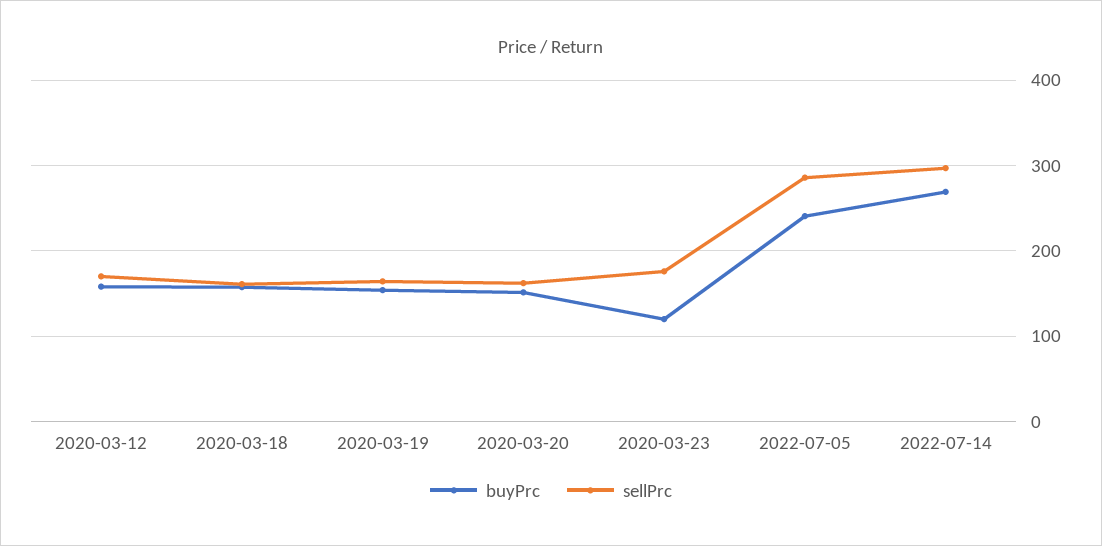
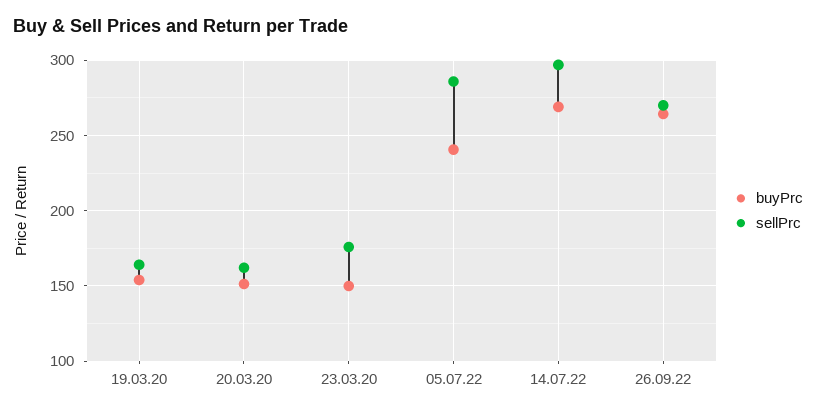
buyPrc, 2020-03-12: 160 -> none
sellPrc, 2020-03-12: 170 -> none
buyPrc, 2020-03-18: 160 -> none
sellPrc, 2020-03-18: 160 -> none
buyPrc, 2020-03-23: 120 -> 150
buyPrc, 26.09.22: none -> 265
sellPrc, 26.09.22: none -> 270

